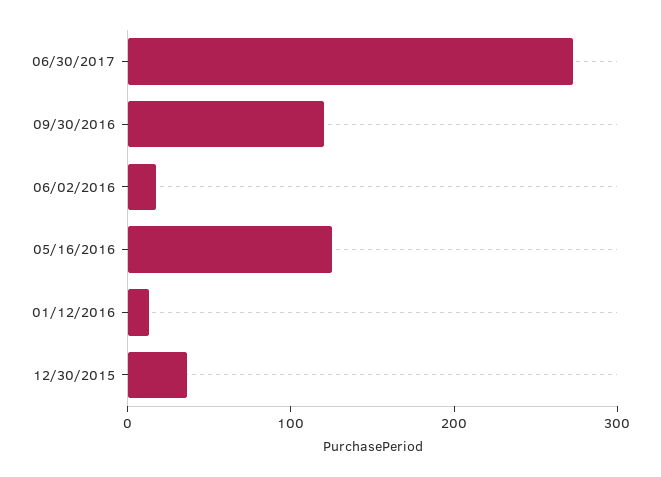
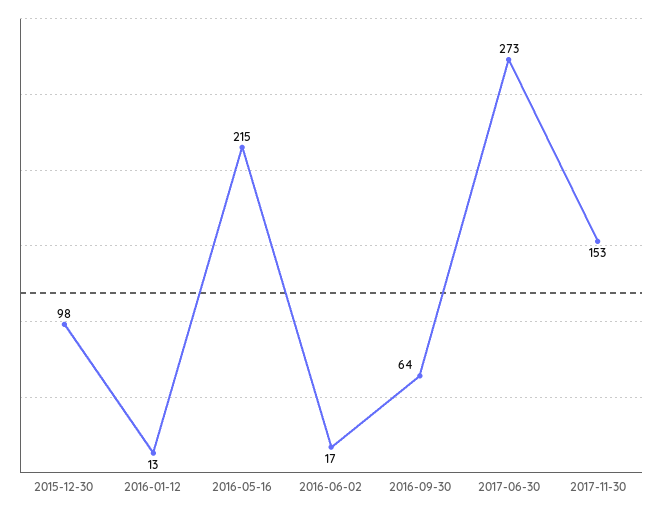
09/30/2016: 120 -> 64
05/16/2016: 120 -> 215
12/30/2015: 40 -> 98
2017-11-30: none -> 153

